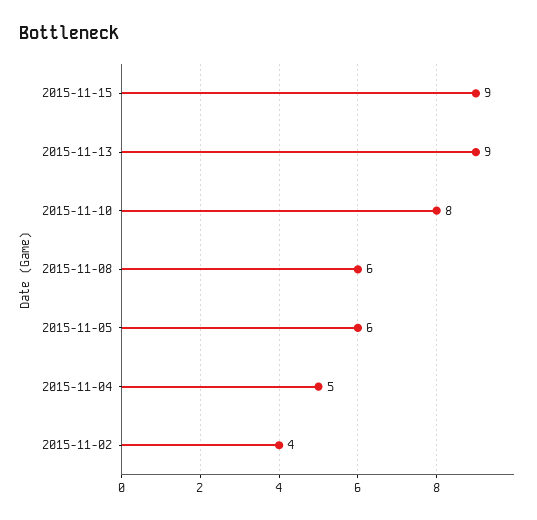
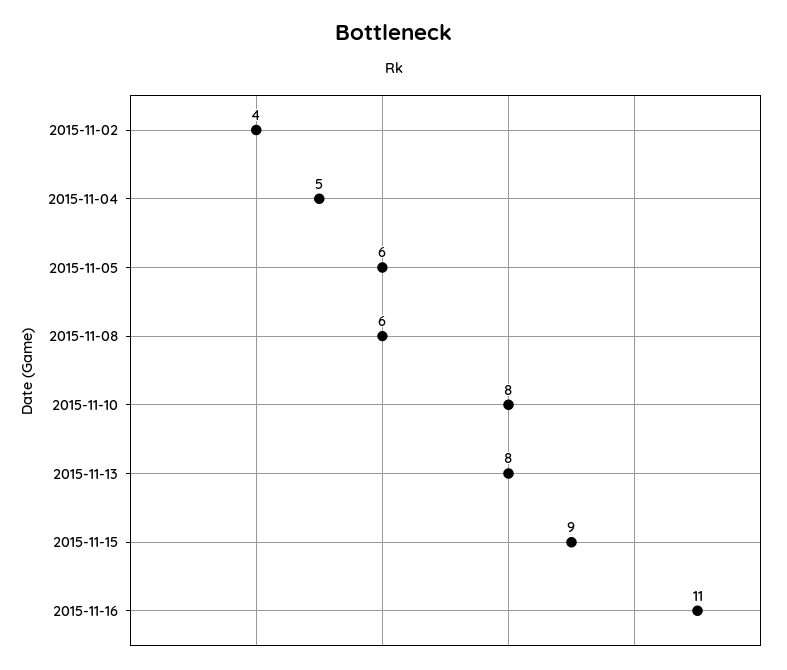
2015-11-13: 9 -> 8
2015-11-16: none -> 11

